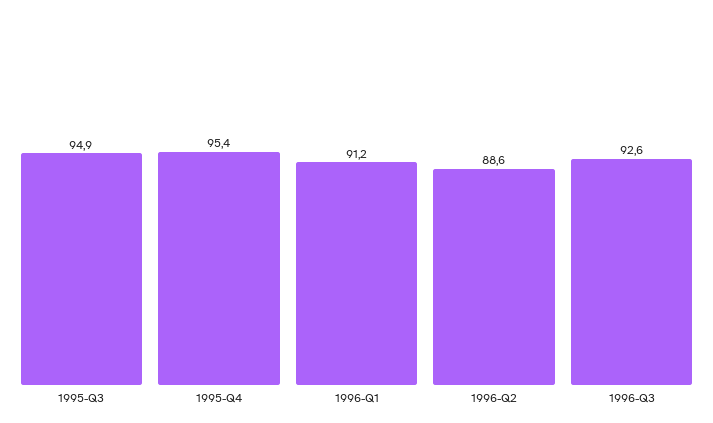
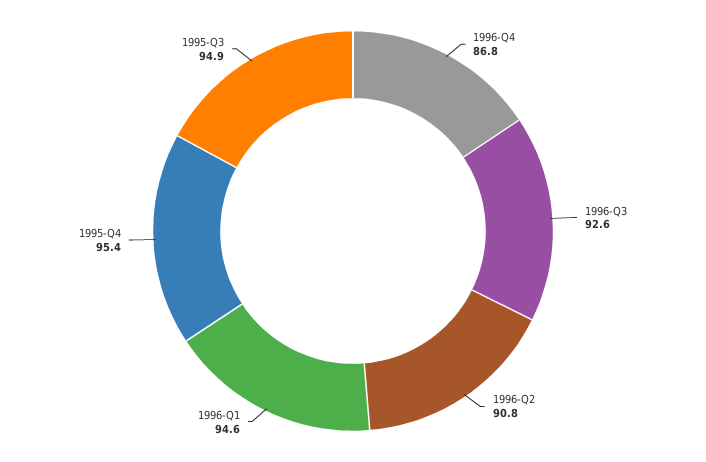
1996-Q1: 91.2 -> 94.6
1996-Q2: 88.6 -> 90.8
1996-Q4: none -> 86.8

